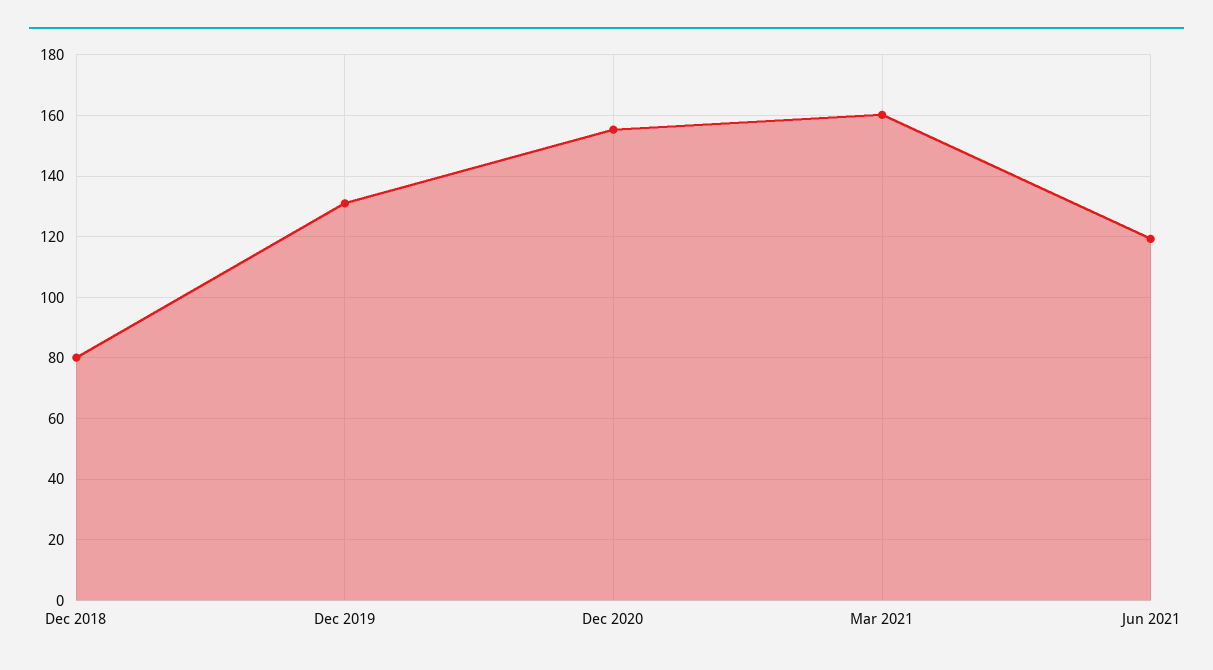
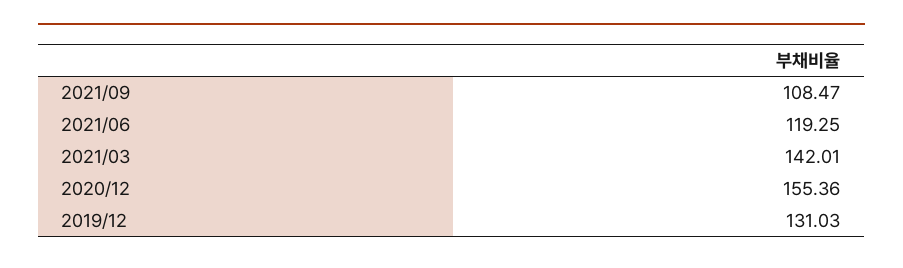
Dec 2018: 80 -> none
Mar 2021: 160 -> 142.01
2021/09: none -> 108.47

